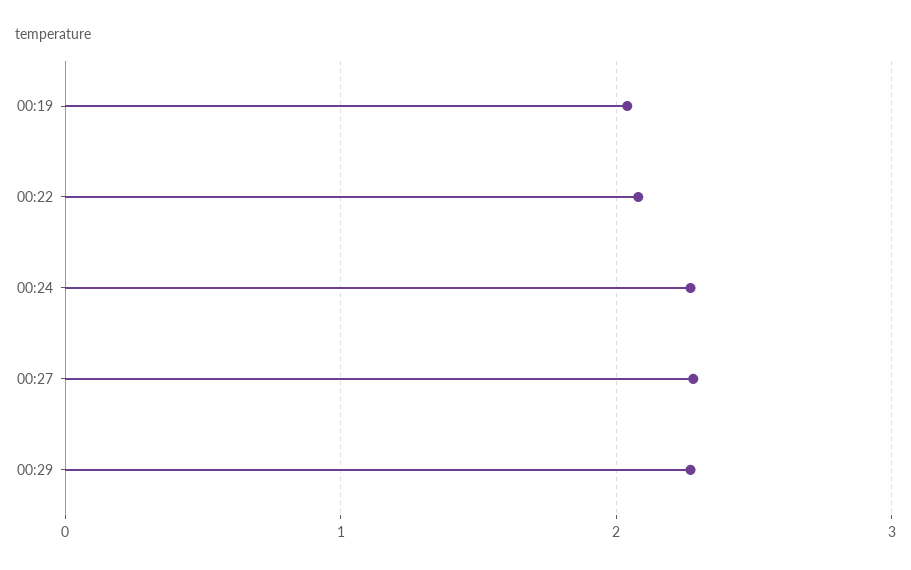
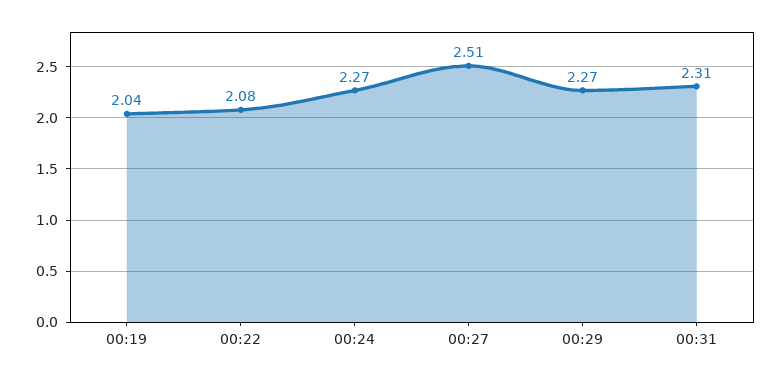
00:27: 2.3 -> 2.51
00:31: none -> 2.31

